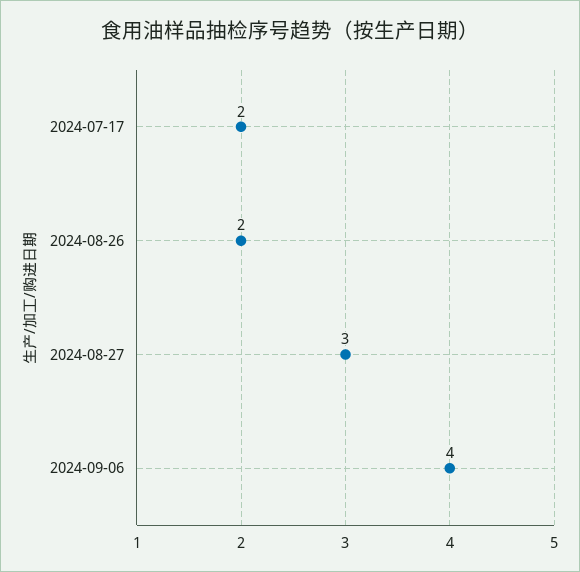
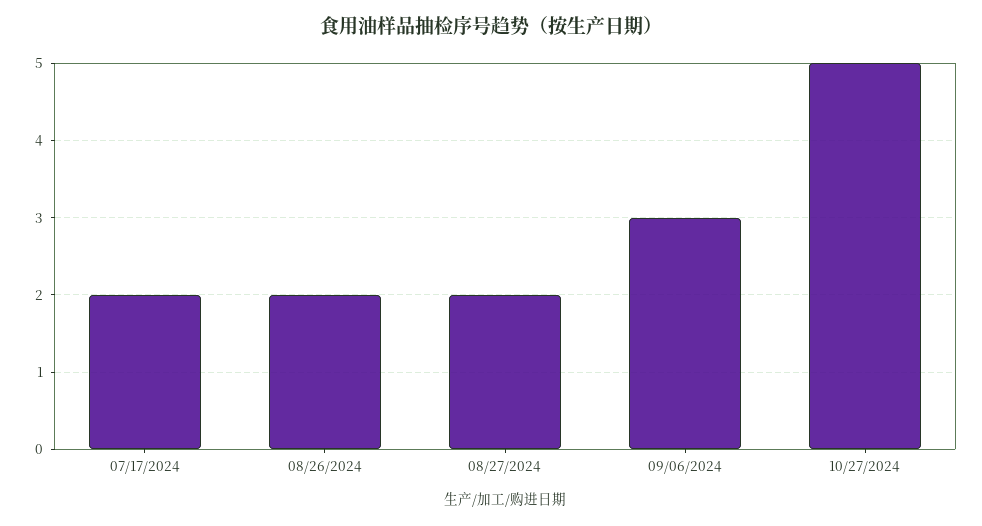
2024-08-27: 3 -> 2
2024-09-06: 4 -> 3
10/27/2024: none -> 5

